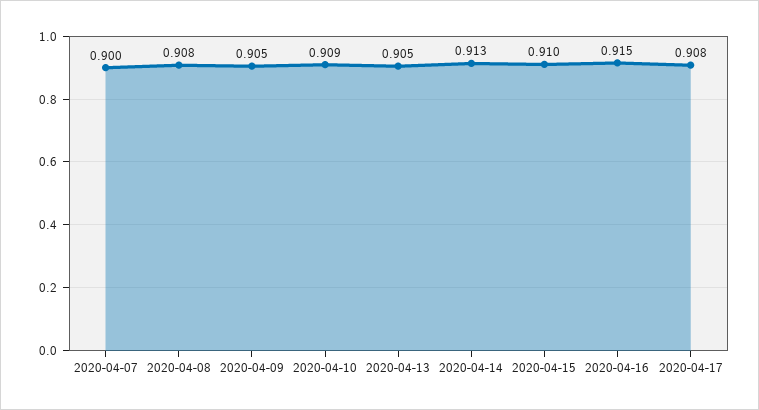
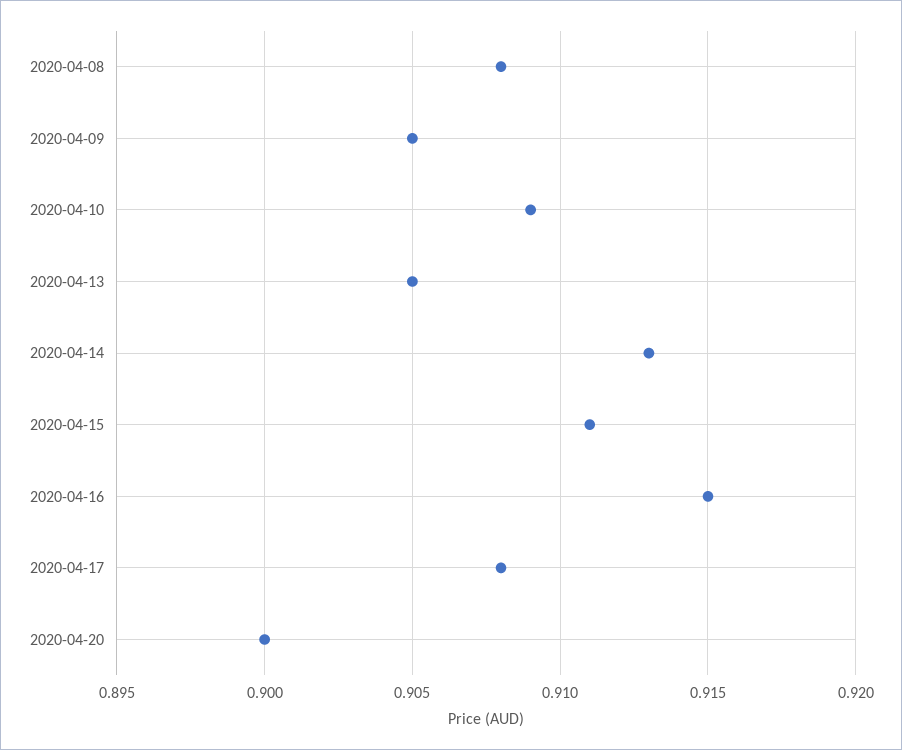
2020-04-07: 0.9 -> none
2020-04-15: 0.91 -> 0.911
2020-04-20: none -> 0.9

